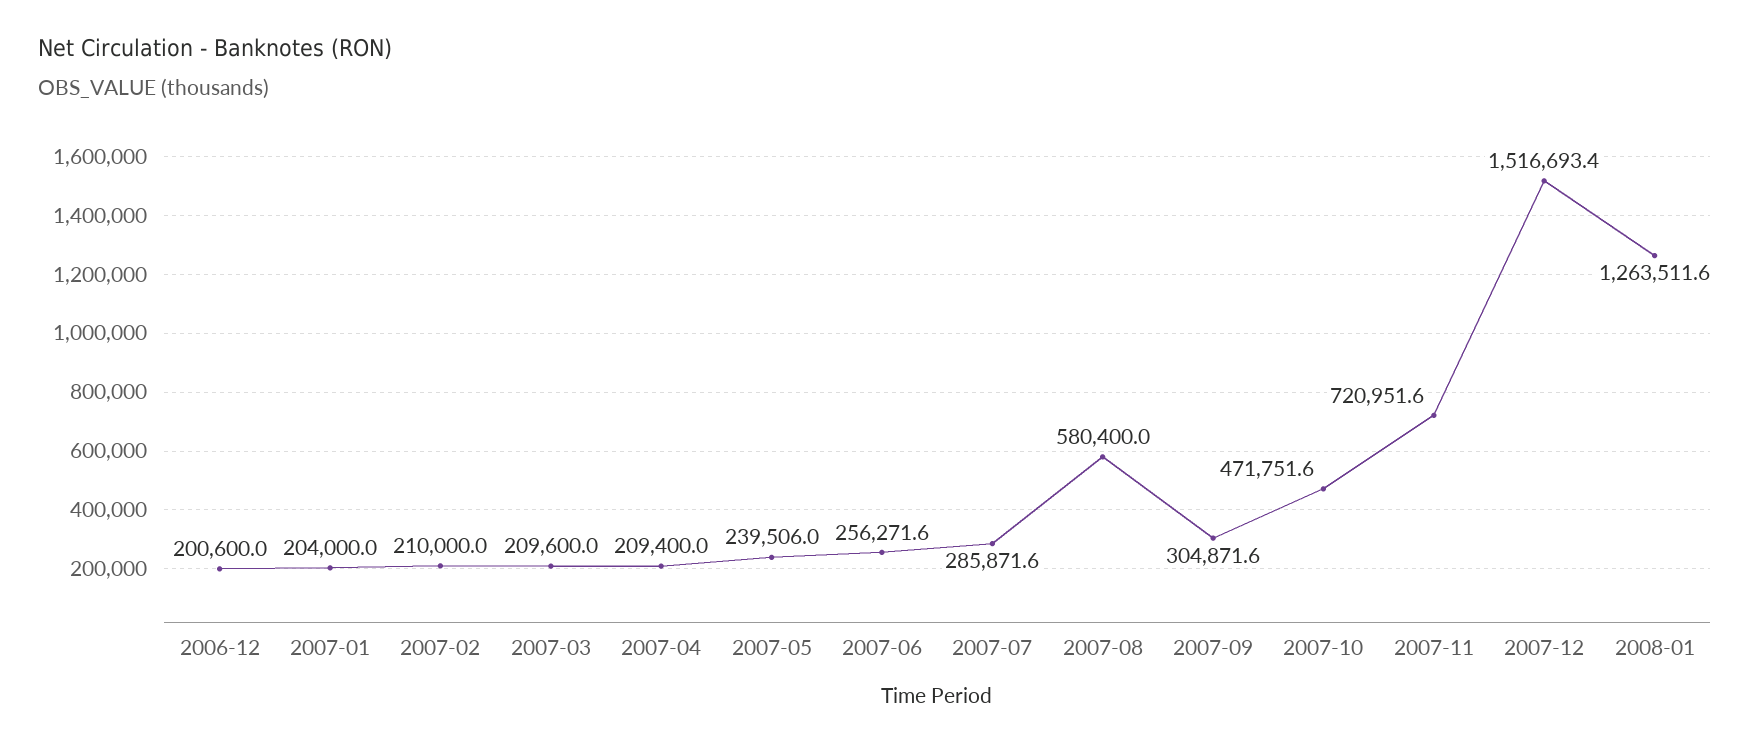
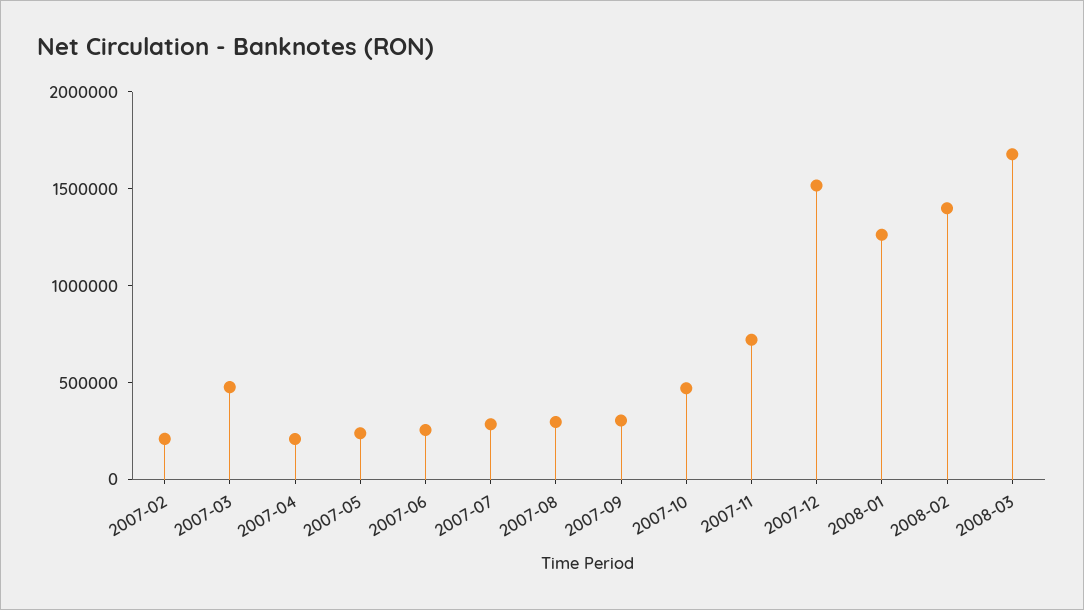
2006-12: 200600 -> none
2007-01: 204000 -> none
2007-03: 209600 -> 500000
2007-08: 580400 -> 300000
2008-02: none -> 1400000
2008-03: none -> 1700000

